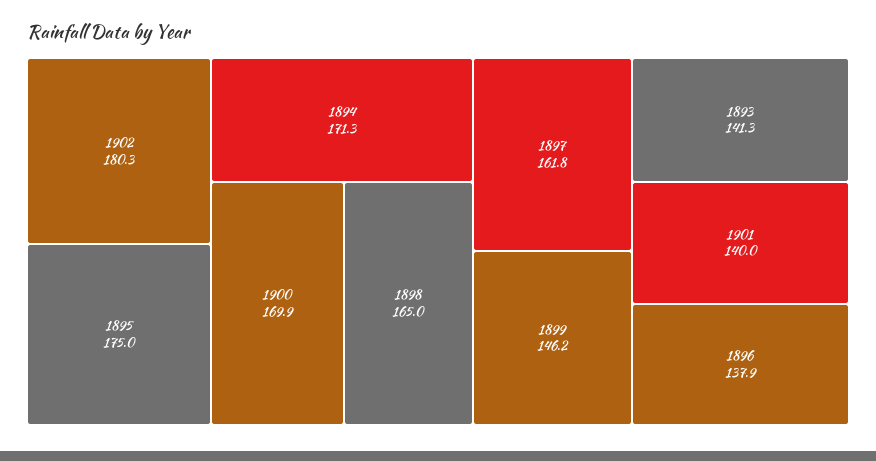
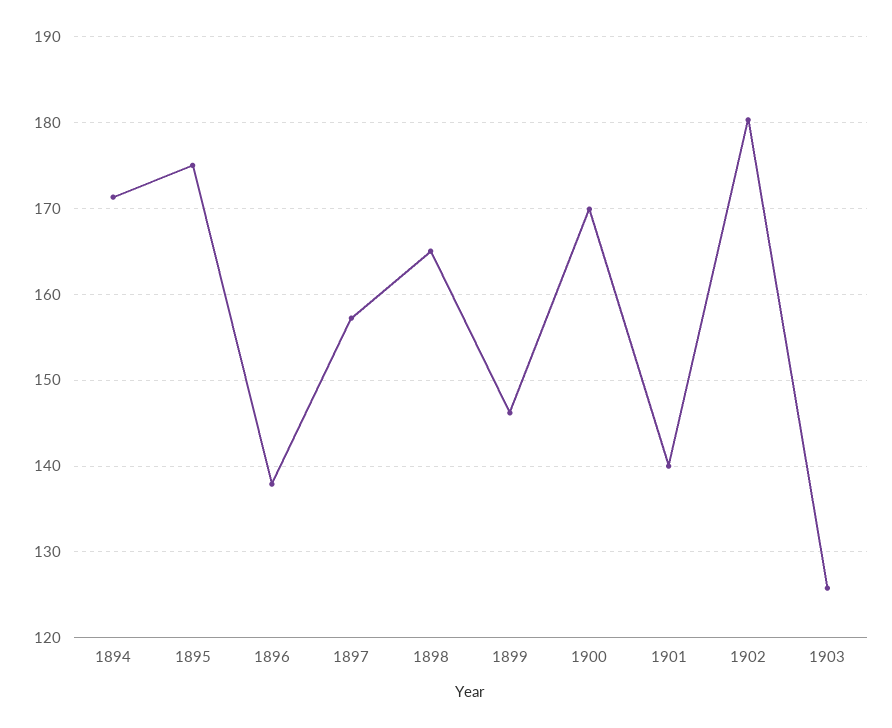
1897: 161.8 -> 157
1893: 141.3 -> none
1903: none -> 126

